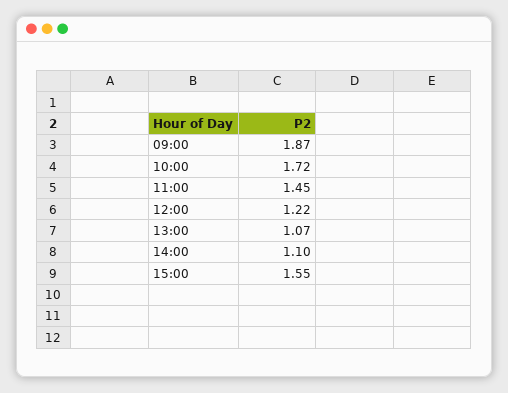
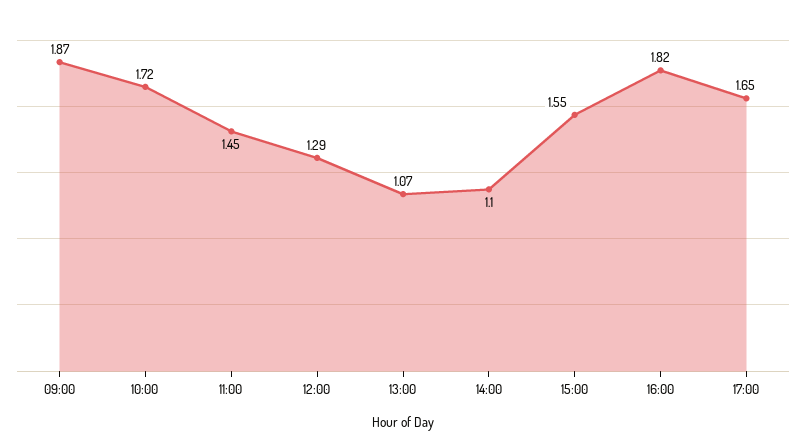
12:00: 1.22 -> 1.29
16:00: none -> 1.82
17:00: none -> 1.65

